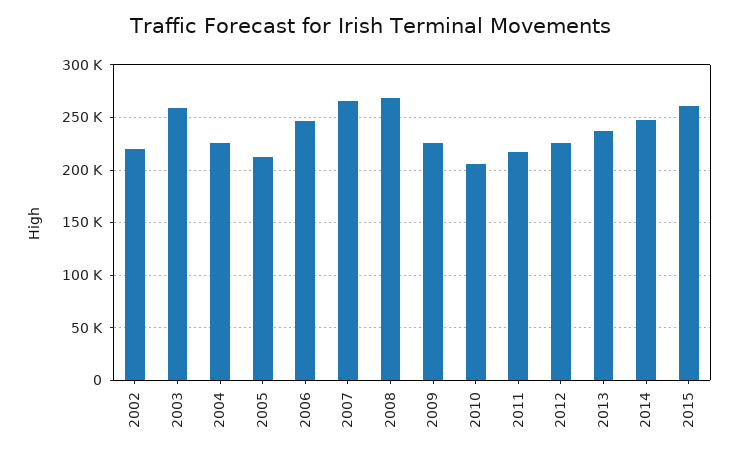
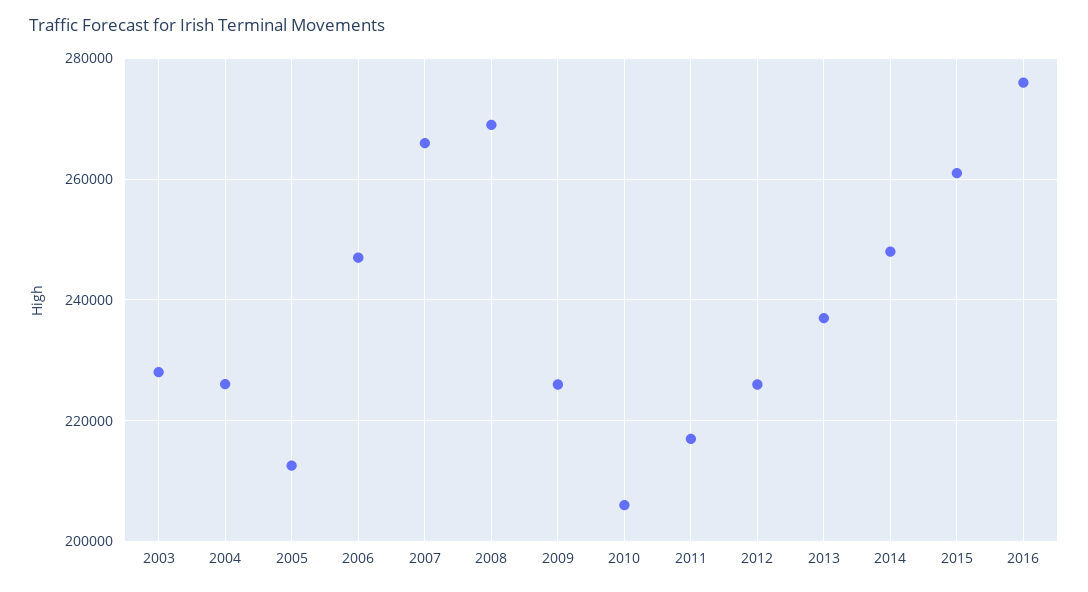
2002: 220000 -> none
2003: 260000 -> 228000
2016: none -> 276000

